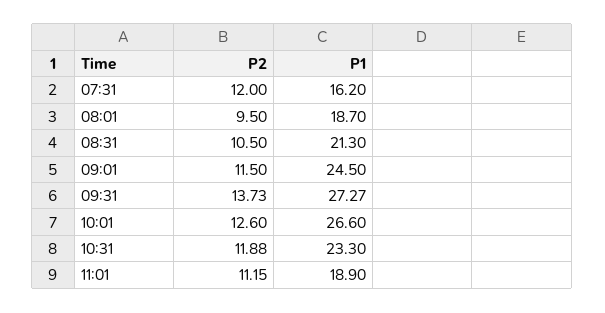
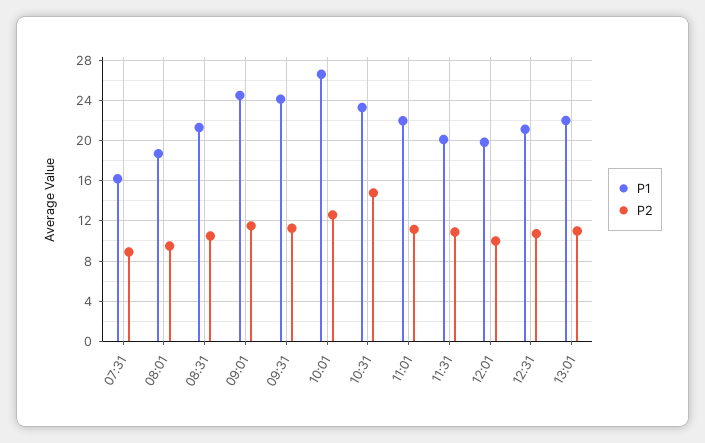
P2, 07:31: 12 -> 9
P2, 09:31: 13.73 -> 11
P1, 09:31: 27.27 -> 24
P2, 10:31: 11.88 -> 15
P1, 11:01: 18.9 -> 22
P1, 11:31: none -> 20
P2, 11:31: none -> 11
P1, 12:01: none -> 20
P2, 12:01: none -> 10
P1, 12:31: none -> 21
P2, 12:31: none -> 11
P1, 13:01: none -> 22
P2, 13:01: none -> 11

